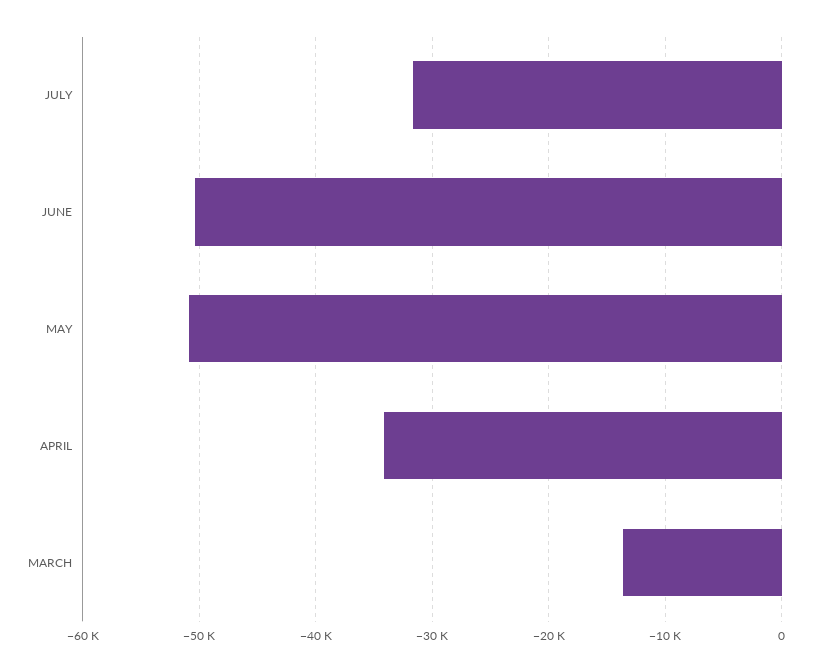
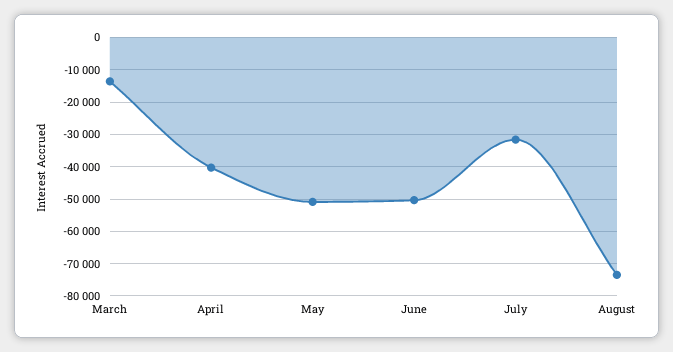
APRIL: -34000 -> -40000
August: none -> -74000

